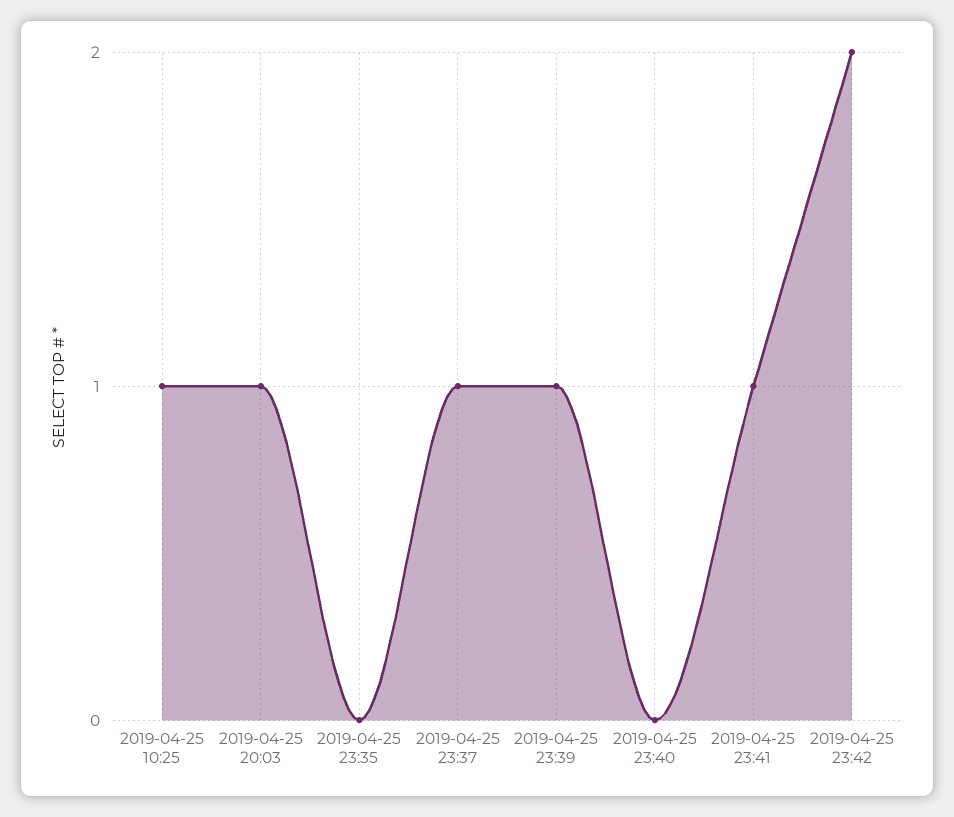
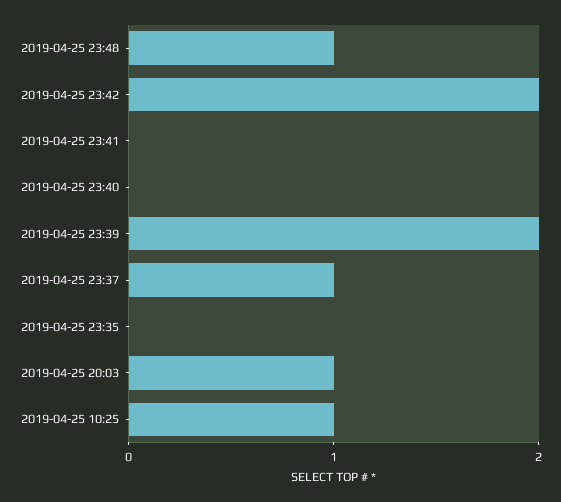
2019-04-25 23:39: 1 -> 2
2019-04-25 23:41: 1 -> 0
2019-04-25 23:48: none -> 1

